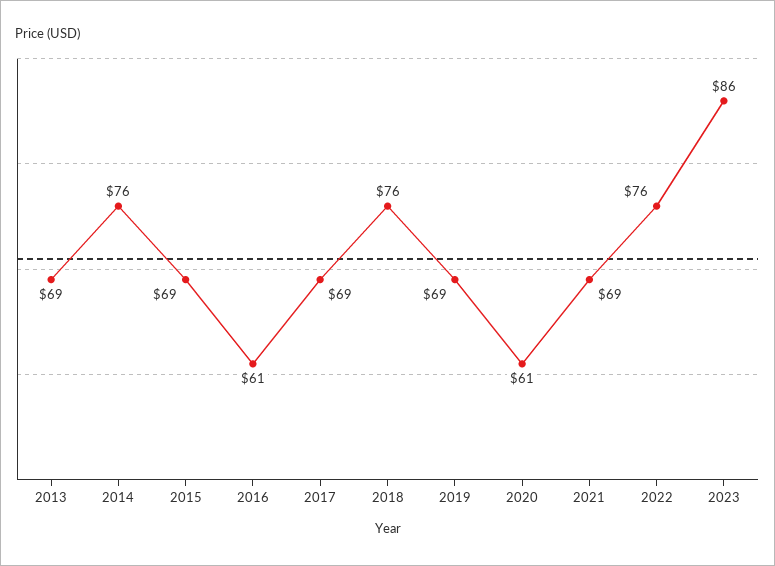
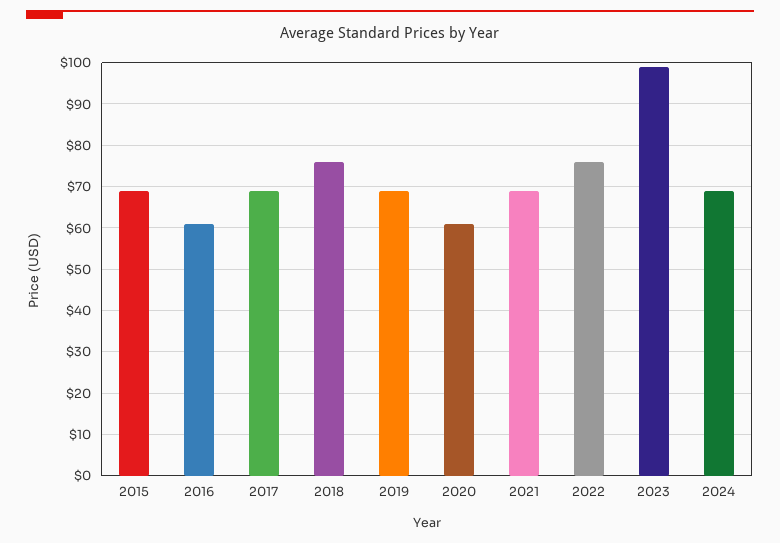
2013: 69 -> none
2014: 76 -> none
2023: 86 -> 100
2024: none -> 70

